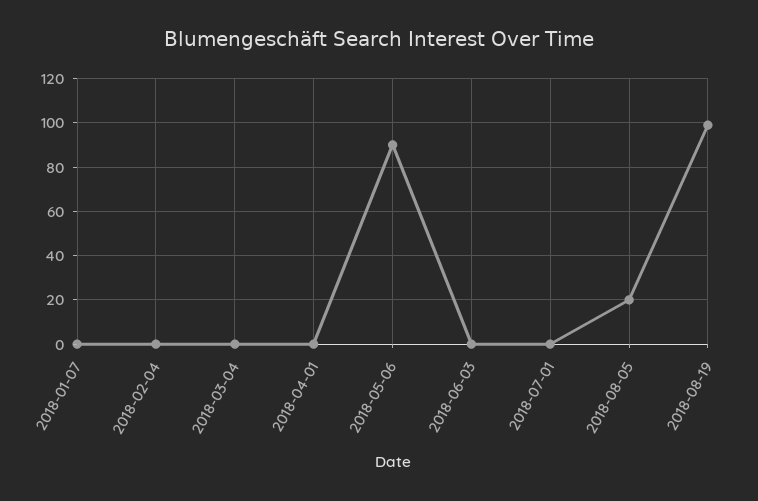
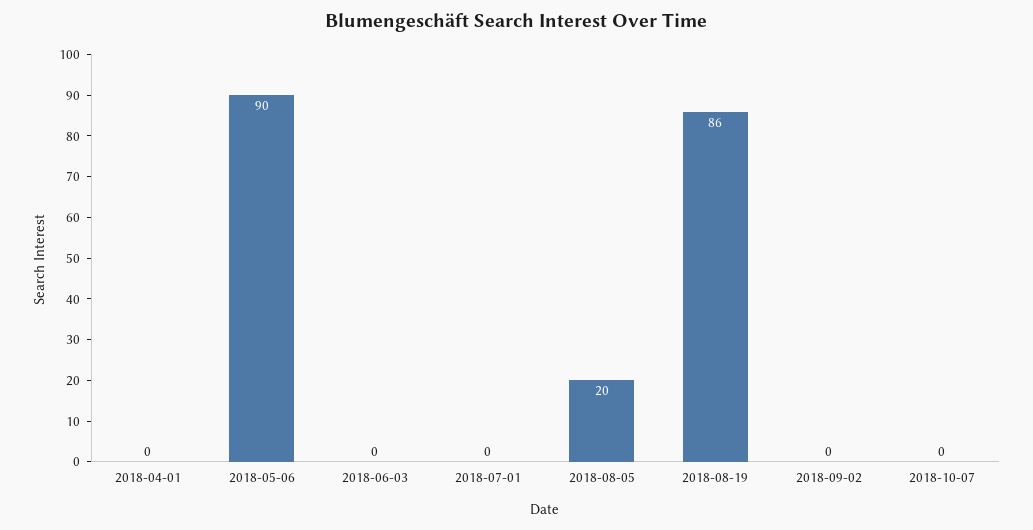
2018-01-07: 0 -> none
2018-02-04: 0 -> none
2018-03-04: 0 -> none
2018-08-19: 100 -> 86
2018-09-02: none -> 0
2018-10-07: none -> 0

